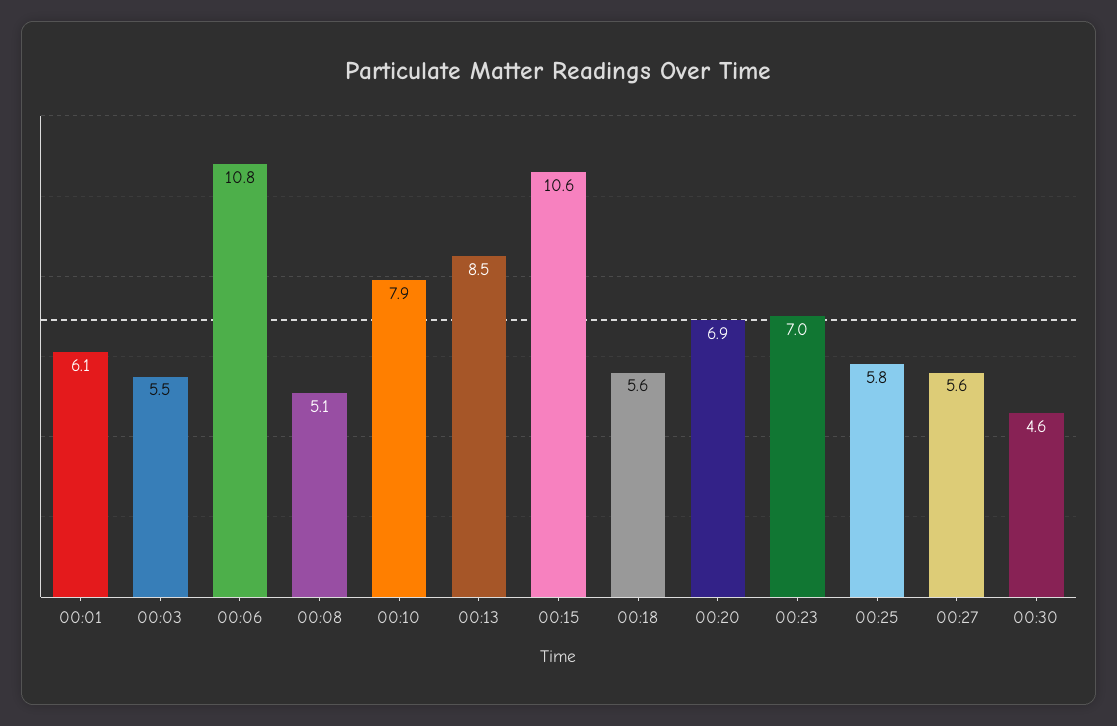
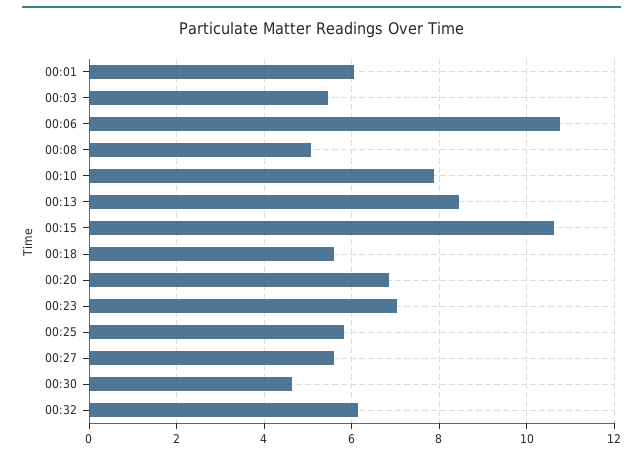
00:32: none -> 6.2

